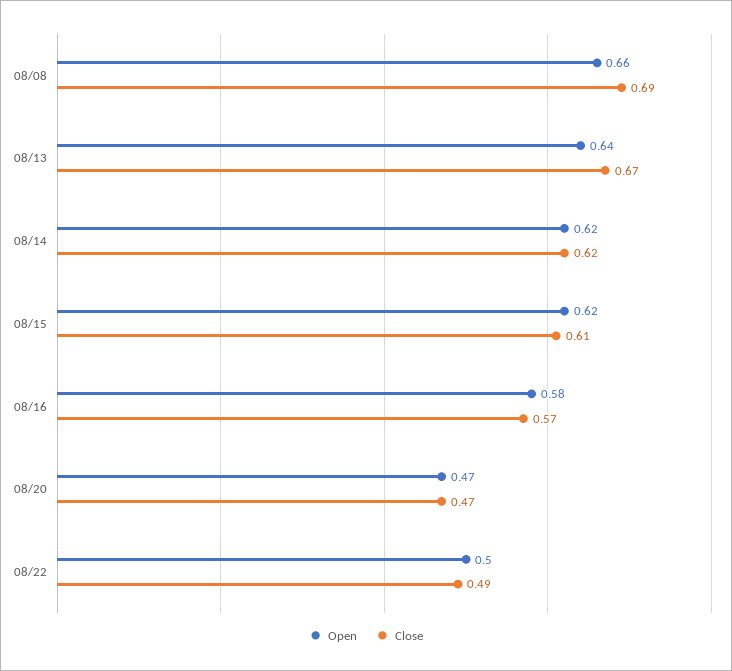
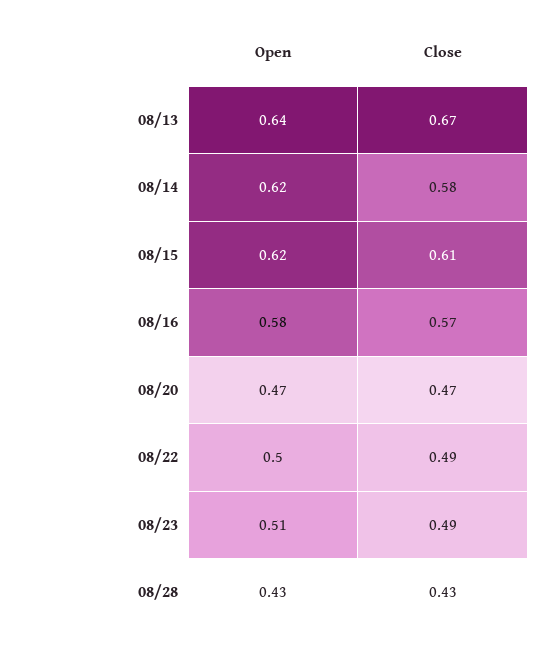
Open, 08/08: 0.66 -> none
Close, 08/08: 0.69 -> none
Close, 08/14: 0.62 -> 0.58
Open, 08/23: none -> 0.51
Close, 08/23: none -> 0.49
Open, 08/28: none -> 0.43
Close, 08/28: none -> 0.43

